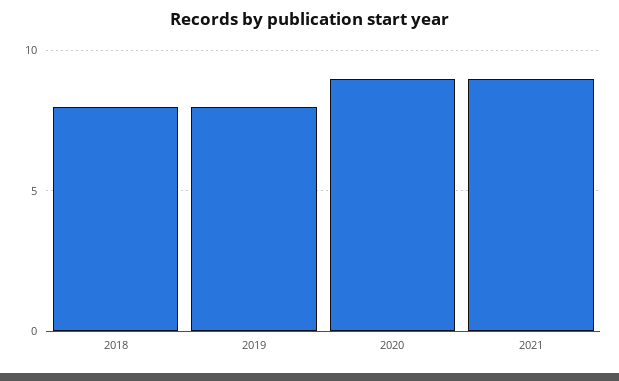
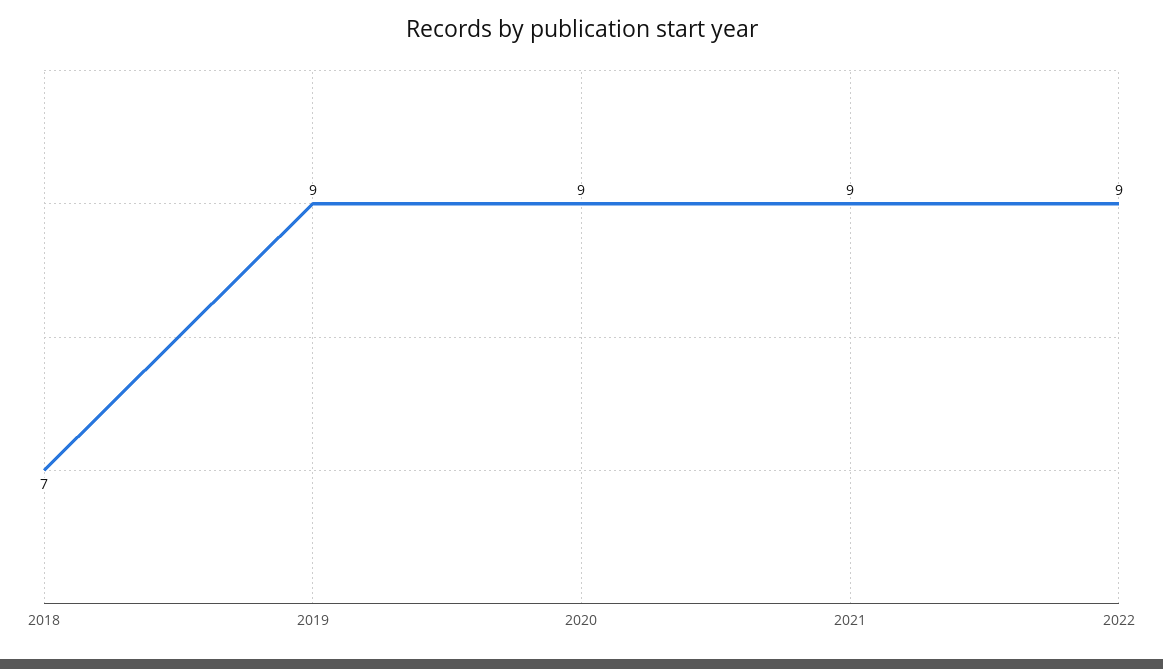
2018: 8 -> 7
2019: 8 -> 9
2022: none -> 9

